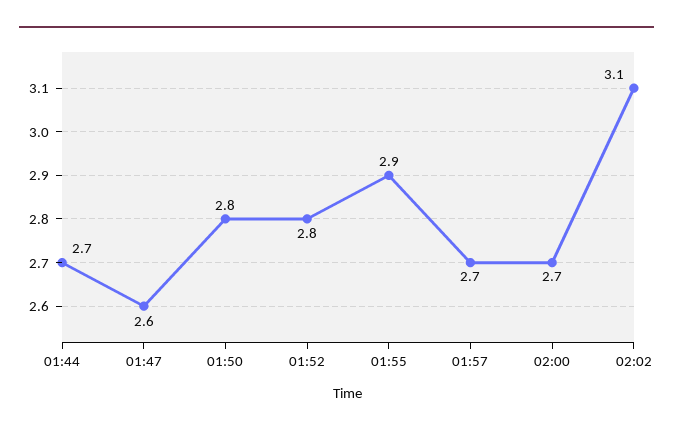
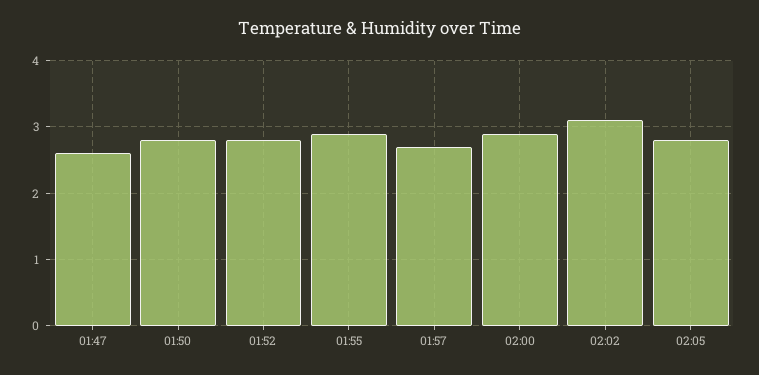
01:44: 2.7 -> none
02:00: 2.7 -> 2.9
02:05: none -> 2.8

